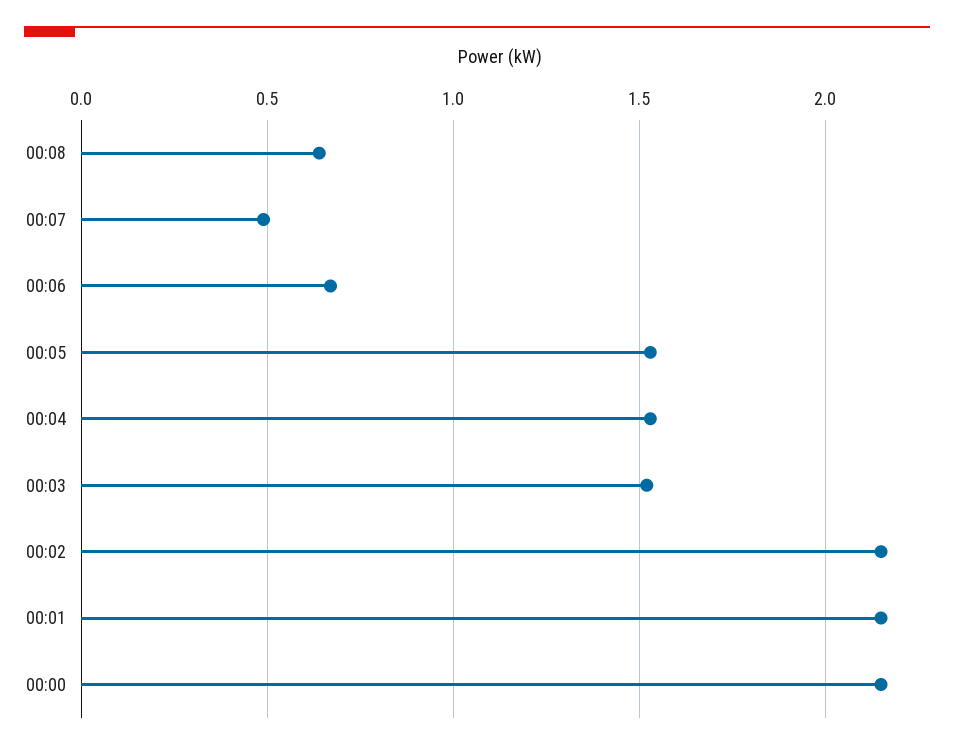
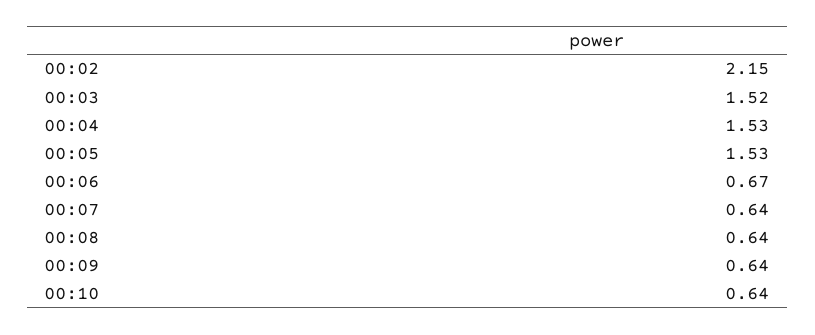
00:07: 0.5 -> 0.64
00:01: 2.15 -> none
00:00: 2.15 -> none
00:09: none -> 0.64
00:10: none -> 0.64

